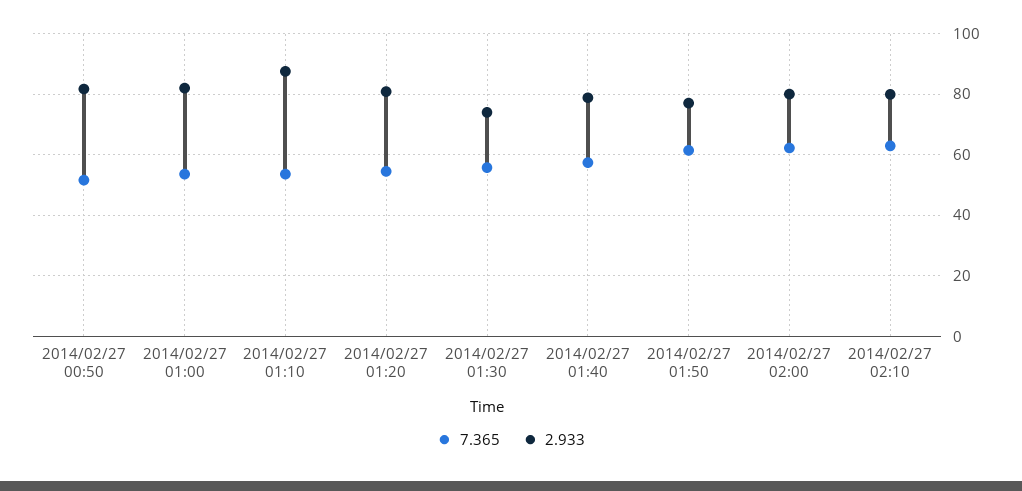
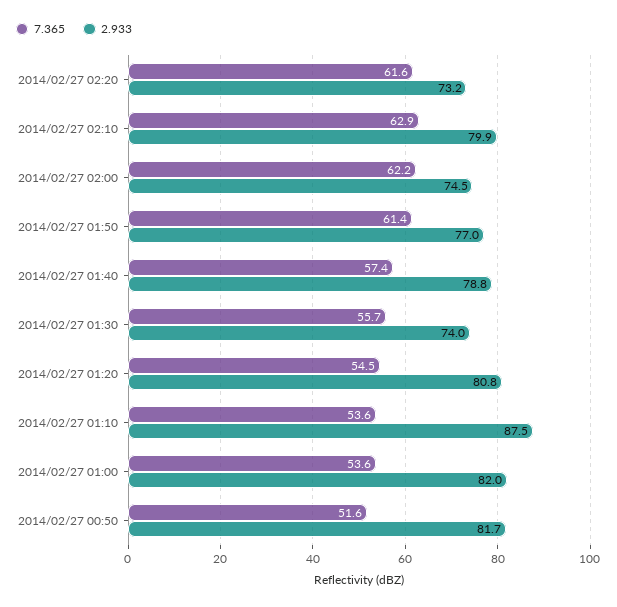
2.933, 2014/02/27 02:00: 80 -> 74.5
7.365, 2014/02/27 02:20: none -> 61.6
2.933, 2014/02/27 02:20: none -> 73.2

